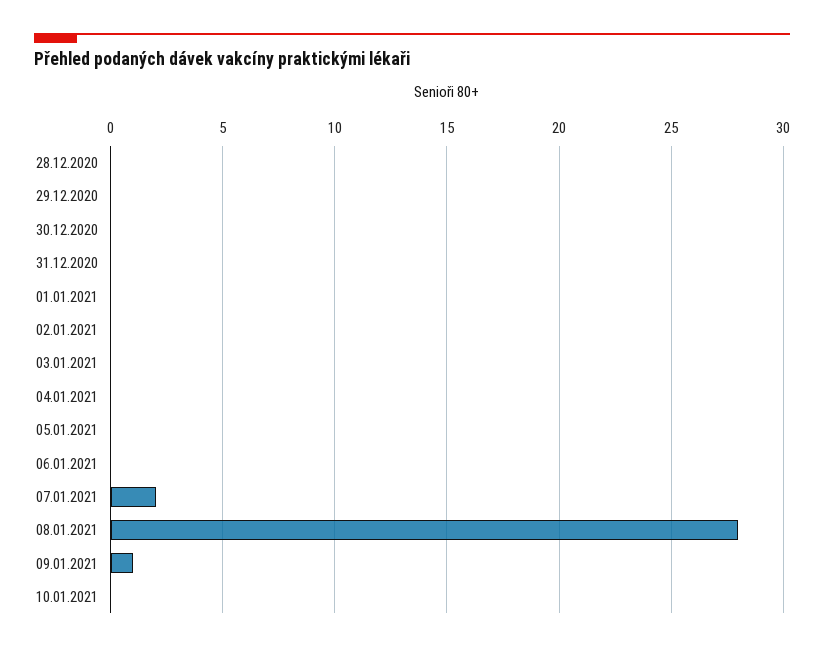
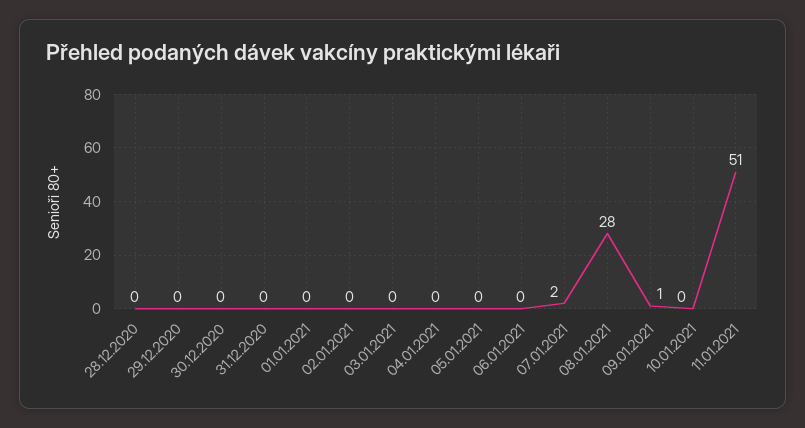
11.01.2021: none -> 51

